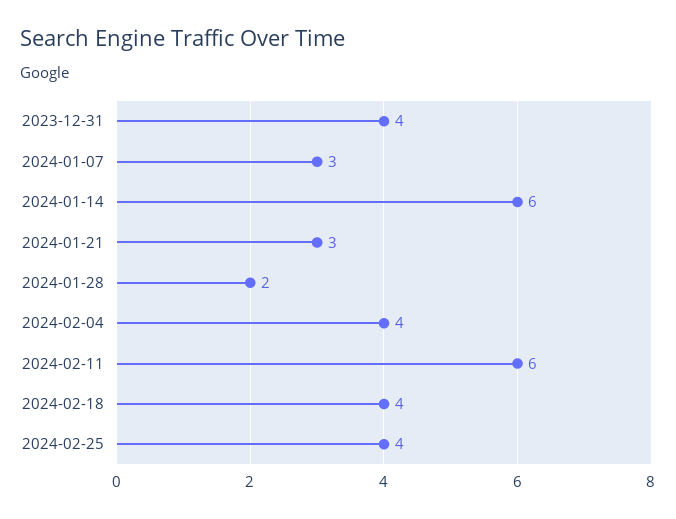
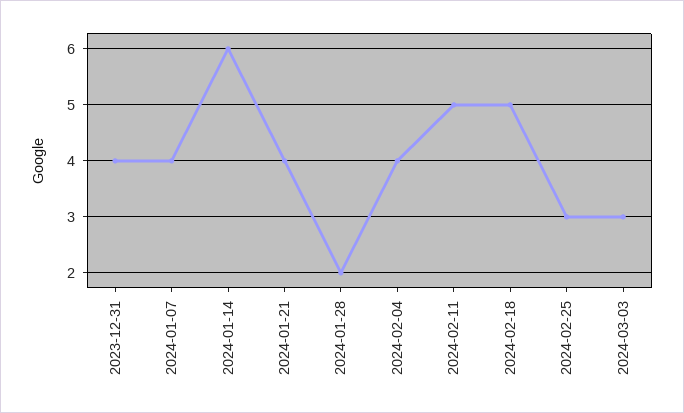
2024-01-07: 3 -> 4
2024-01-21: 3 -> 4
2024-02-11: 6 -> 5
2024-02-18: 4 -> 5
2024-02-25: 4 -> 3
2024-03-03: none -> 3

